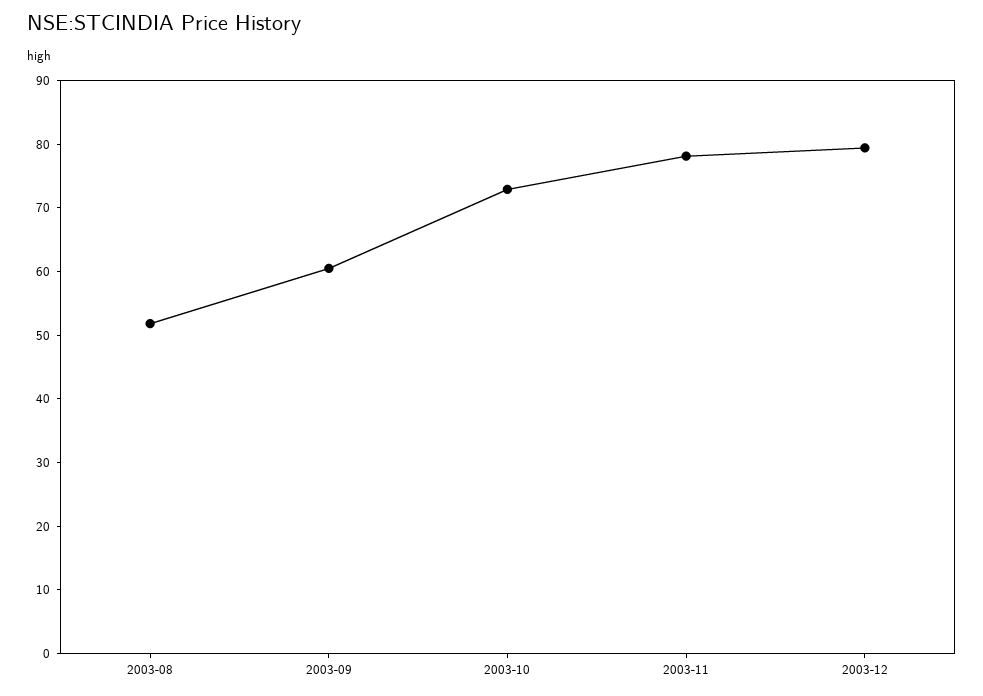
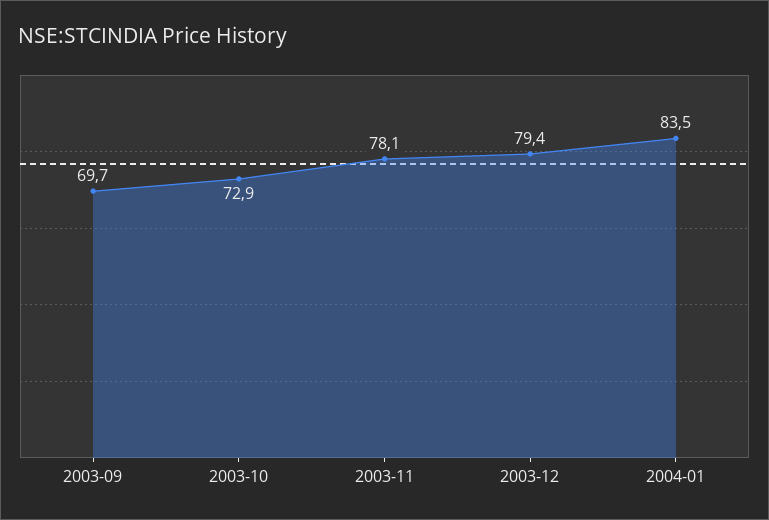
2003-08: 52 -> none
2003-09: 60 -> 69.7
2004-01: none -> 83.5

